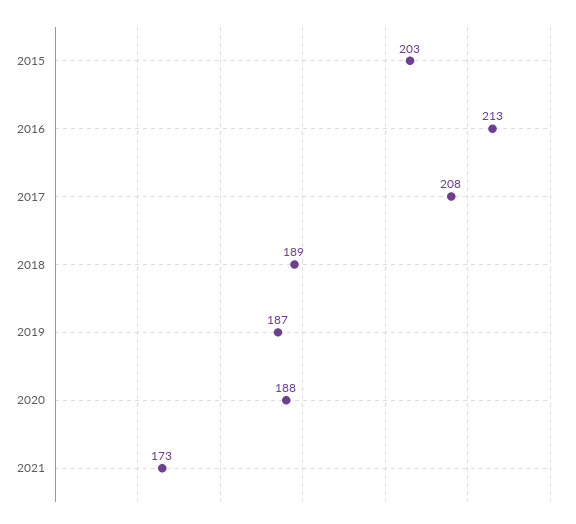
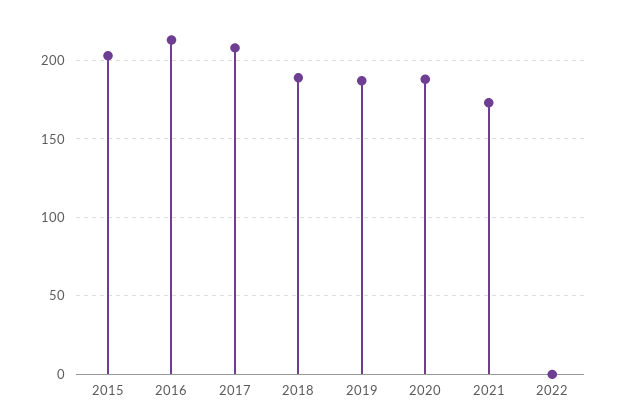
2022: none -> 0

